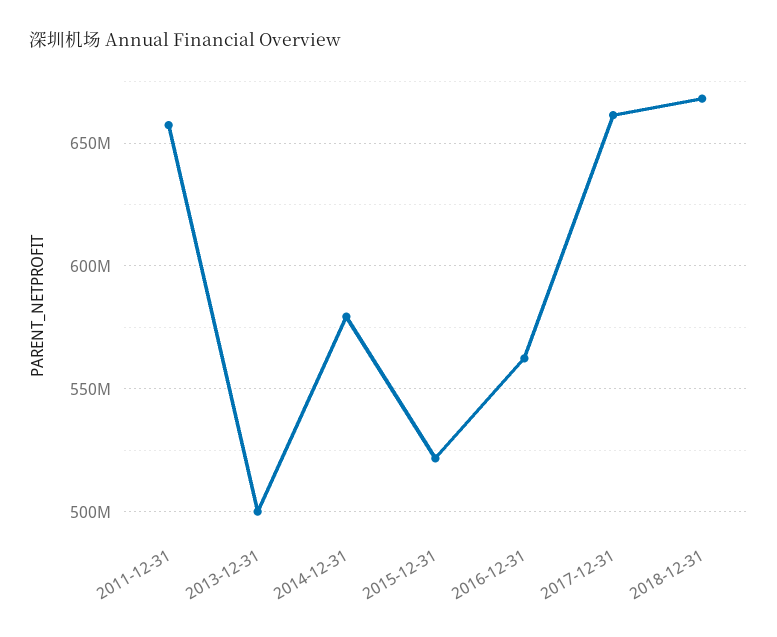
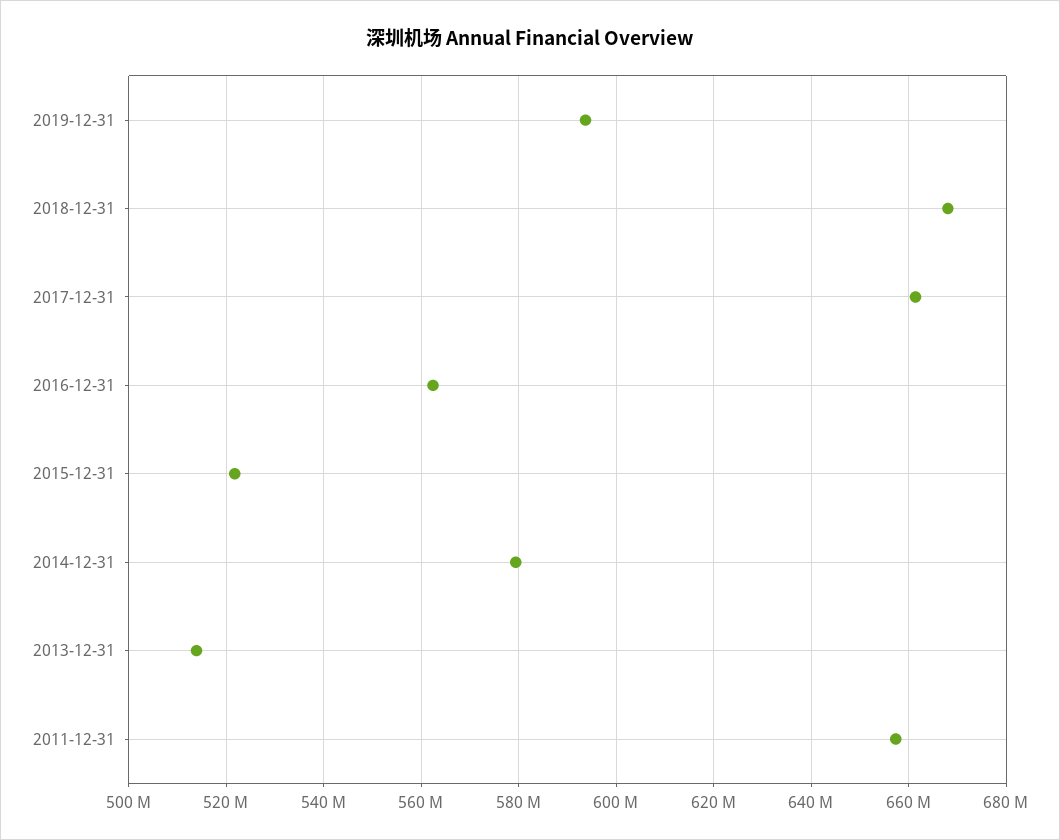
2013-12-31: 500000000 -> 514000000
2019-12-31: none -> 594000000

